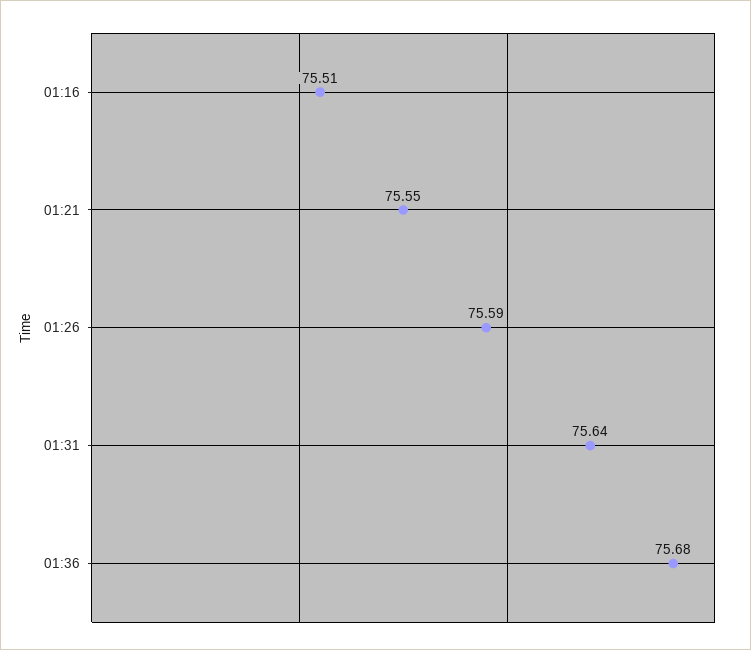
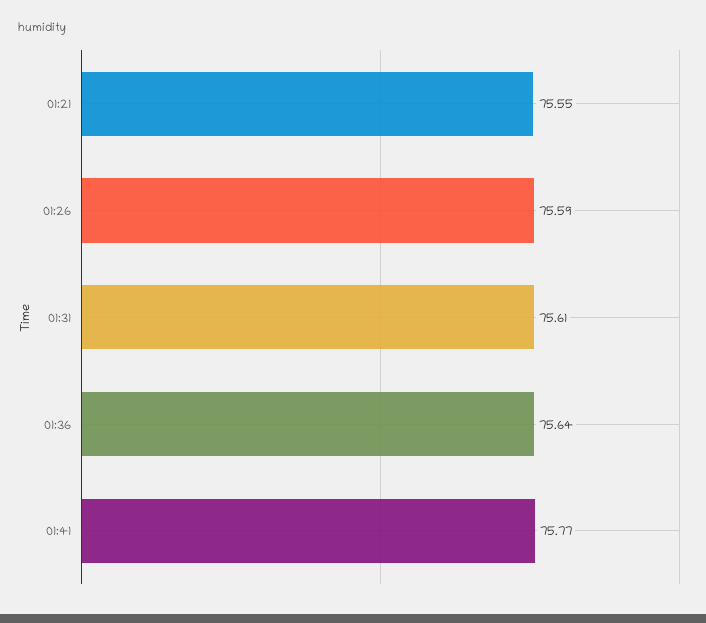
01:16: 75.51 -> none
01:31: 75.64 -> 75.61
01:36: 75.68 -> 75.64
01:41: none -> 75.77

